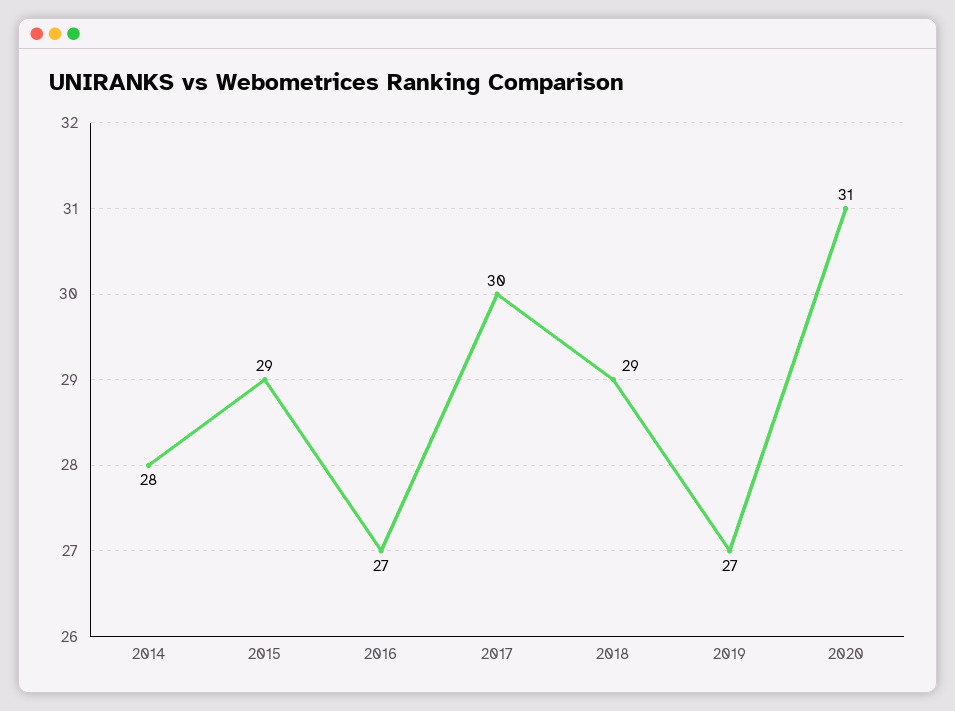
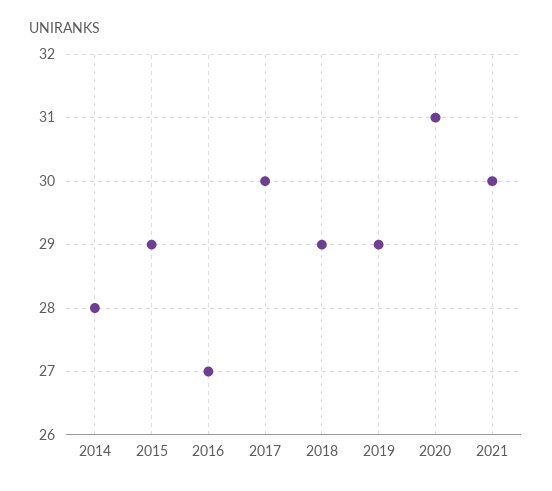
2019: 27 -> 29
2021: none -> 30

